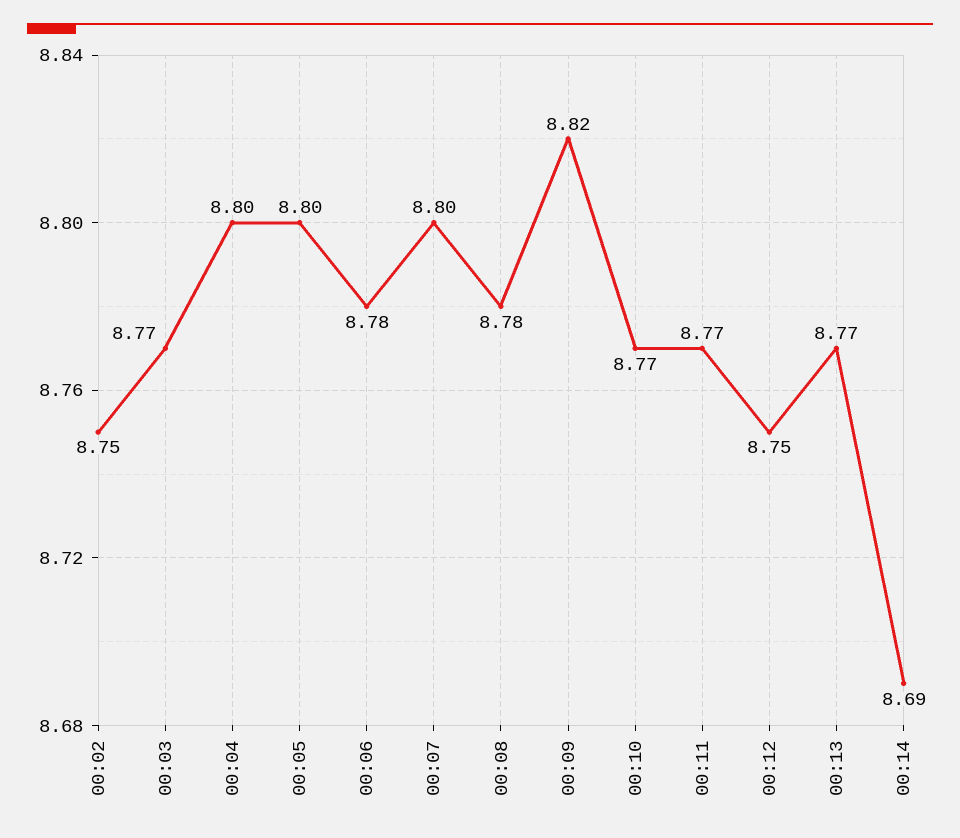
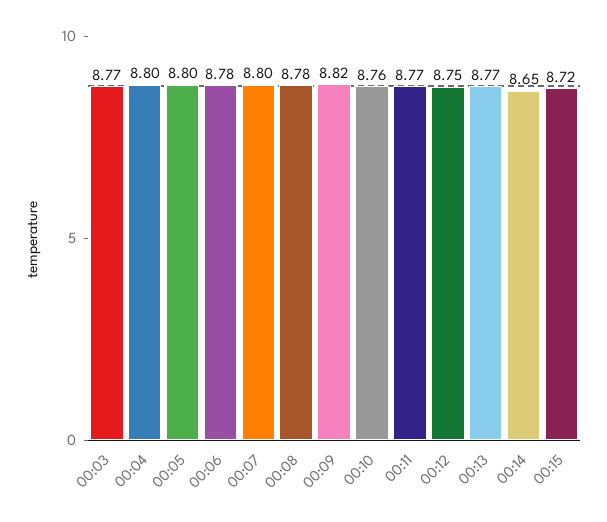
00:02: 8.75 -> none
00:10: 8.77 -> 8.76
00:14: 8.69 -> 8.65
00:15: none -> 8.72

